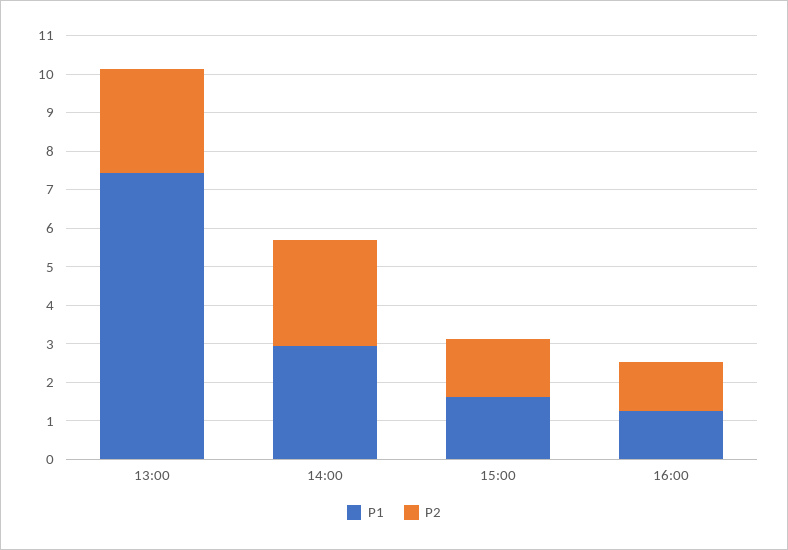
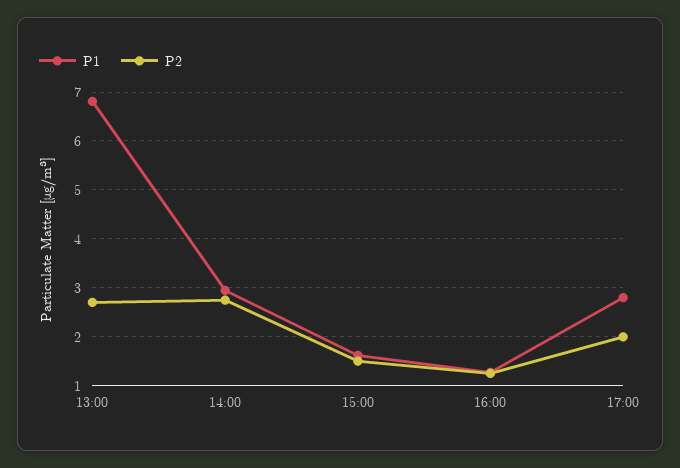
P1, 13:00: 7.5 -> 6.8
P1, 17:00: none -> 2.8
P2, 17:00: none -> 2

